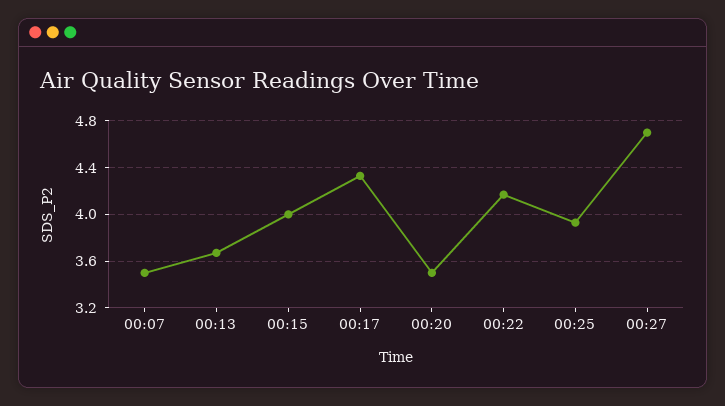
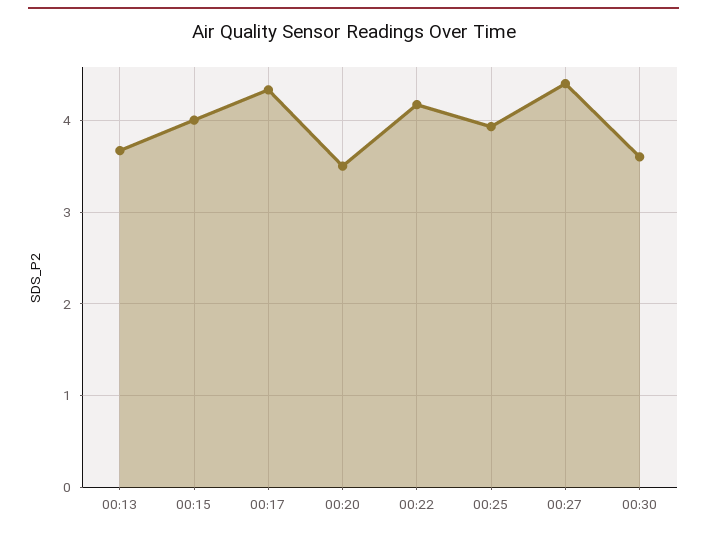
00:07: 3.5 -> none
00:27: 4.7 -> 4.4
00:30: none -> 3.6

